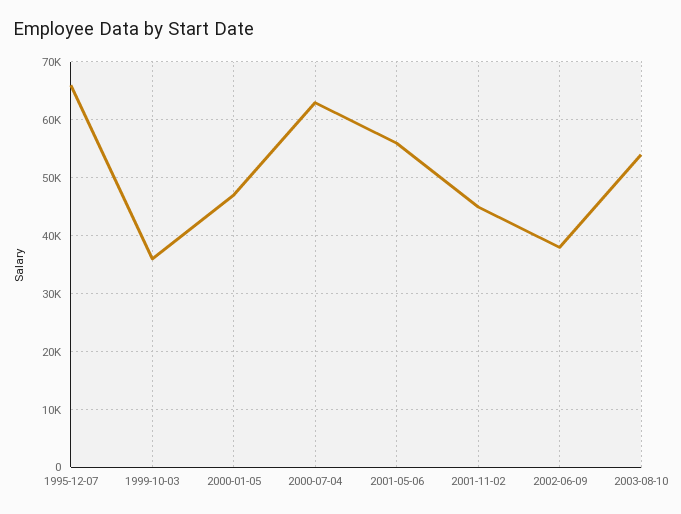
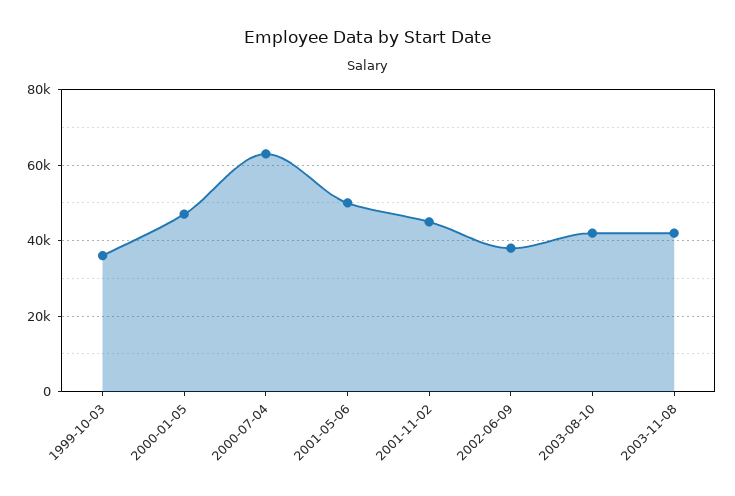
1995-12-07: 66000 -> none
2001-05-06: 56000 -> 50000
2003-08-10: 54000 -> 42000
2003-11-08: none -> 42000

